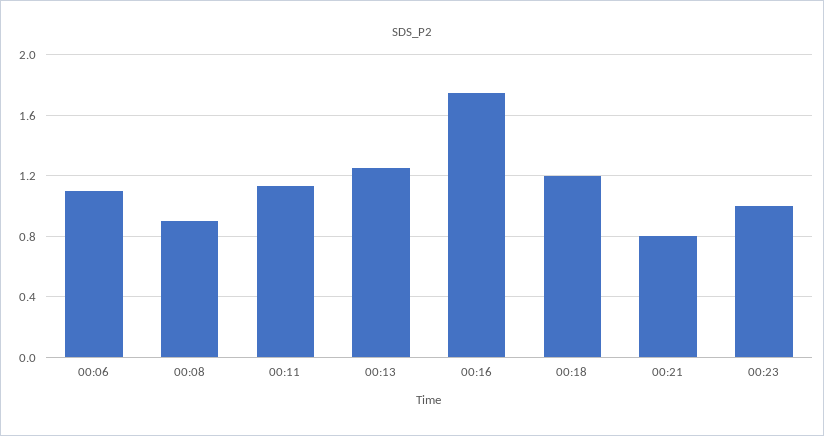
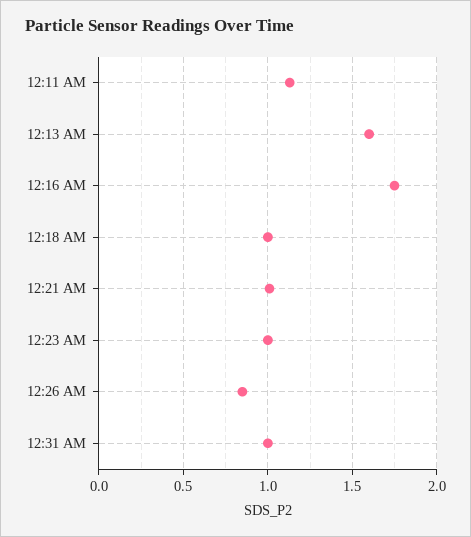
00:06: 1.1 -> none
00:08: 0.9 -> none
00:13: 1.25 -> 1.6
00:18: 1.2 -> 1
00:21: 0.8 -> 1
12:26 AM: none -> 0.85
12:31 AM: none -> 1

